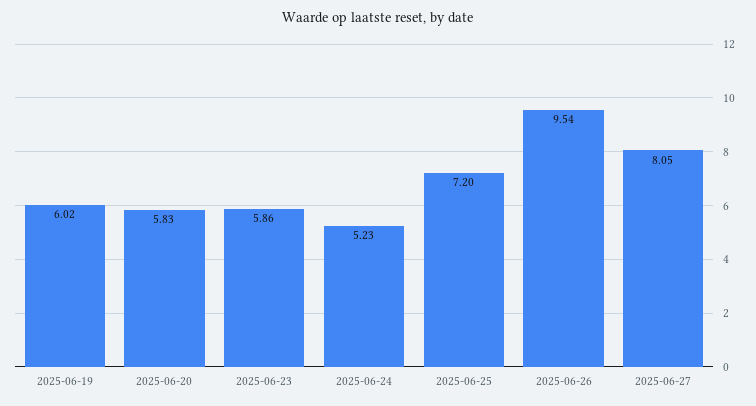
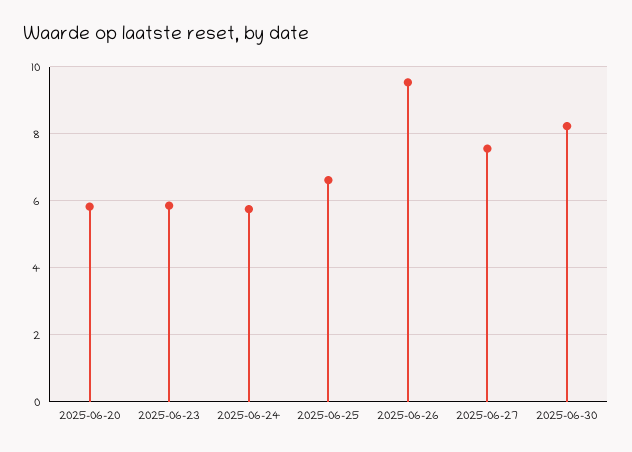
2025-06-19: 6.02 -> none
2025-06-24: 5.23 -> 5.8
2025-06-25: 7.2 -> 6.6
2025-06-27: 8.05 -> 7.6
2025-06-30: none -> 8.2

